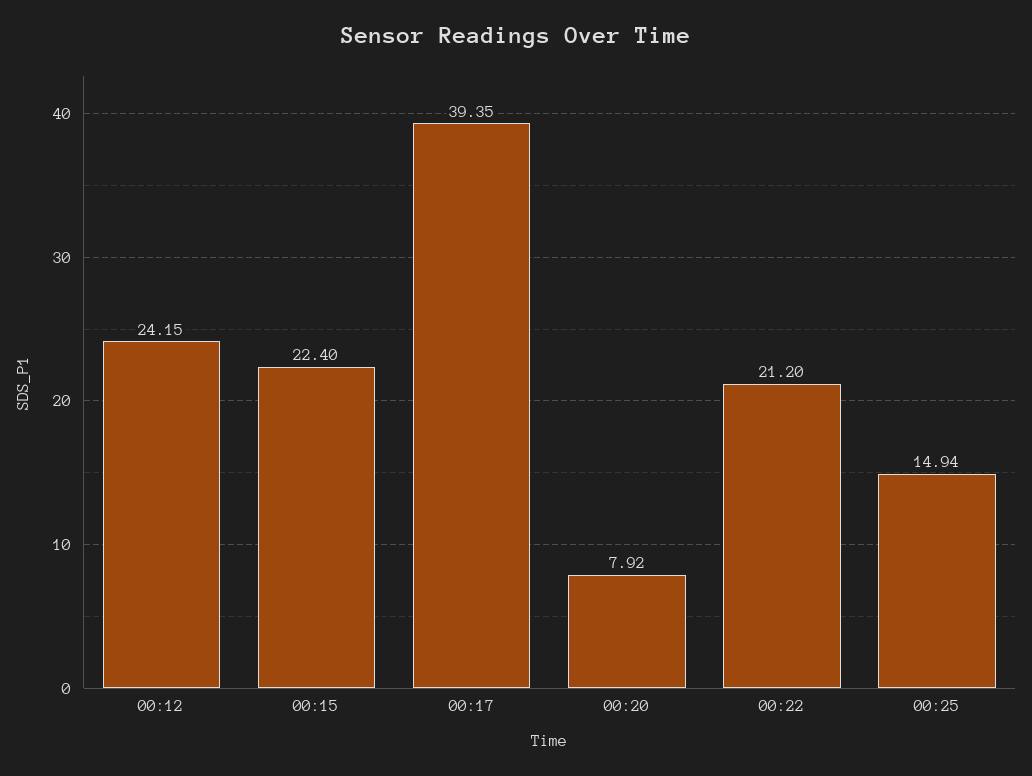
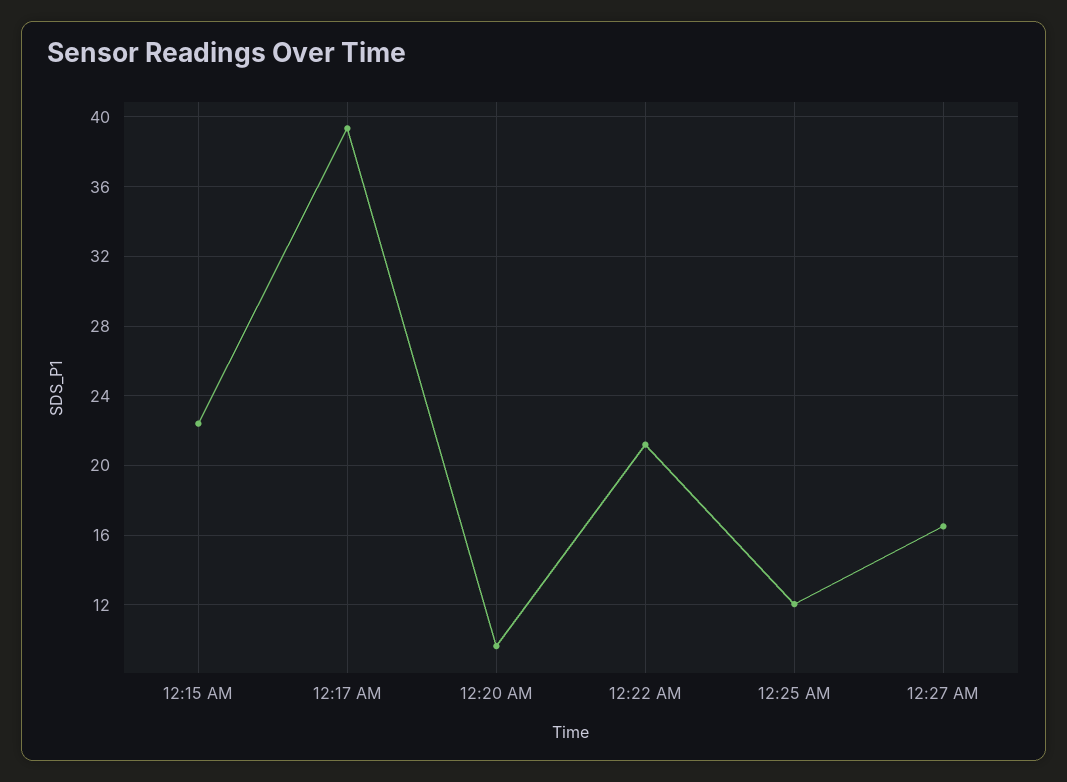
00:12: 24.15 -> none
00:20: 7.92 -> 9.5
00:25: 14.94 -> 12
12:27 AM: none -> 16.5

